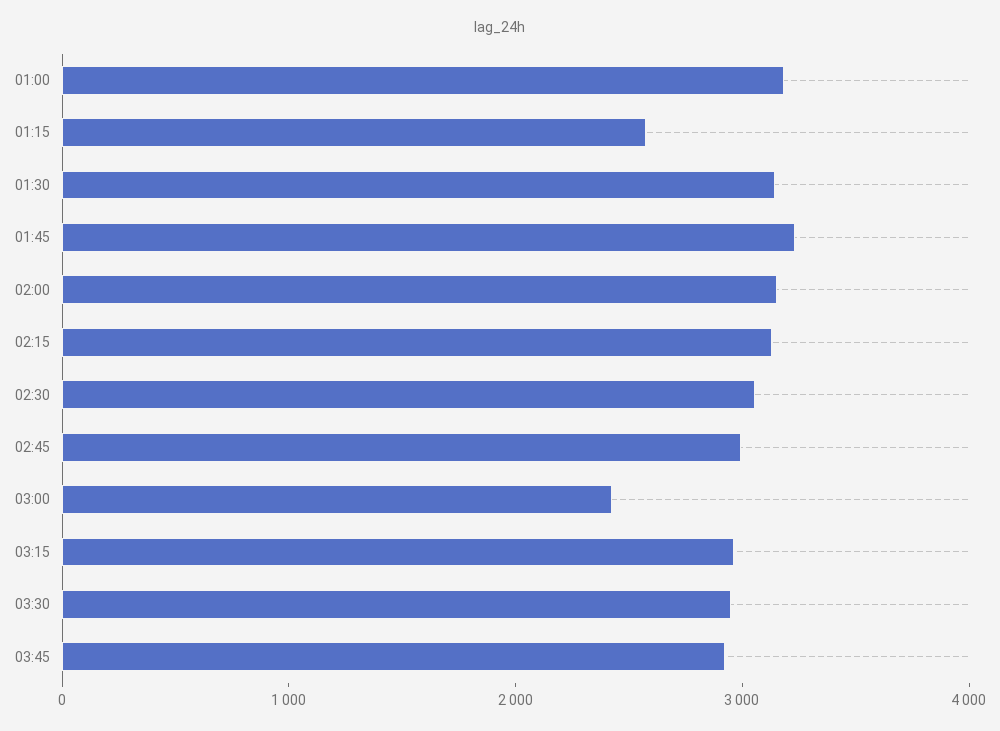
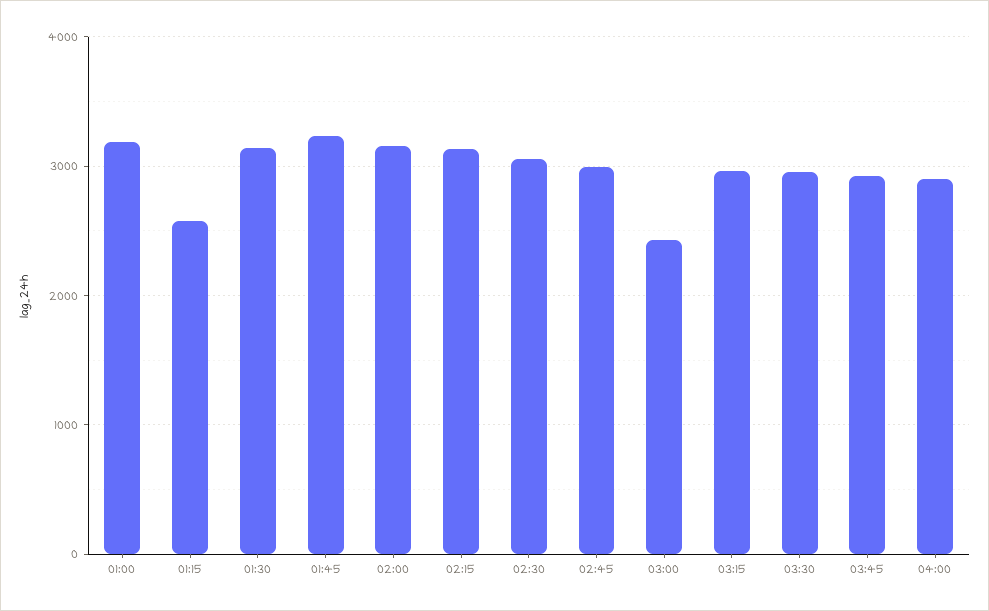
04:00: none -> 2900

